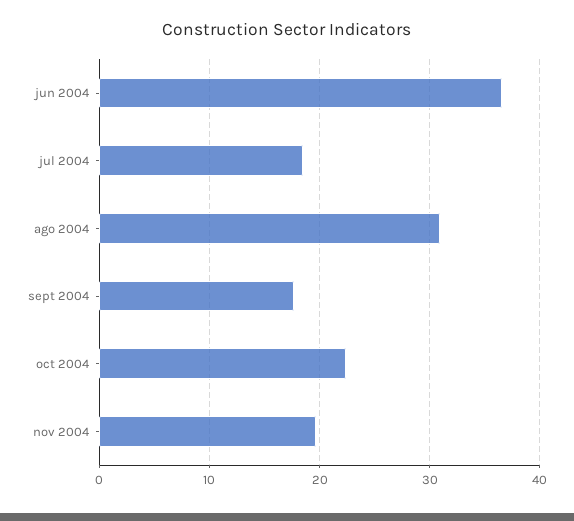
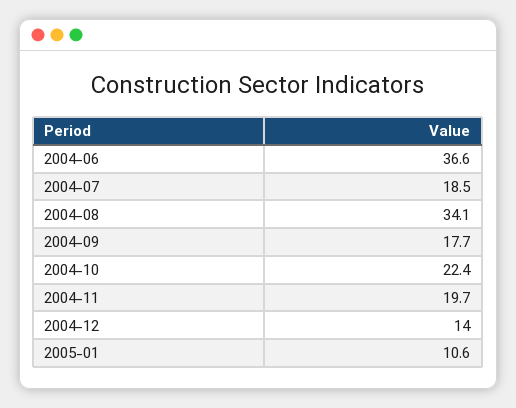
ago 2004: 31 -> 34.1
2004-12: none -> 14
2005-01: none -> 10.6

